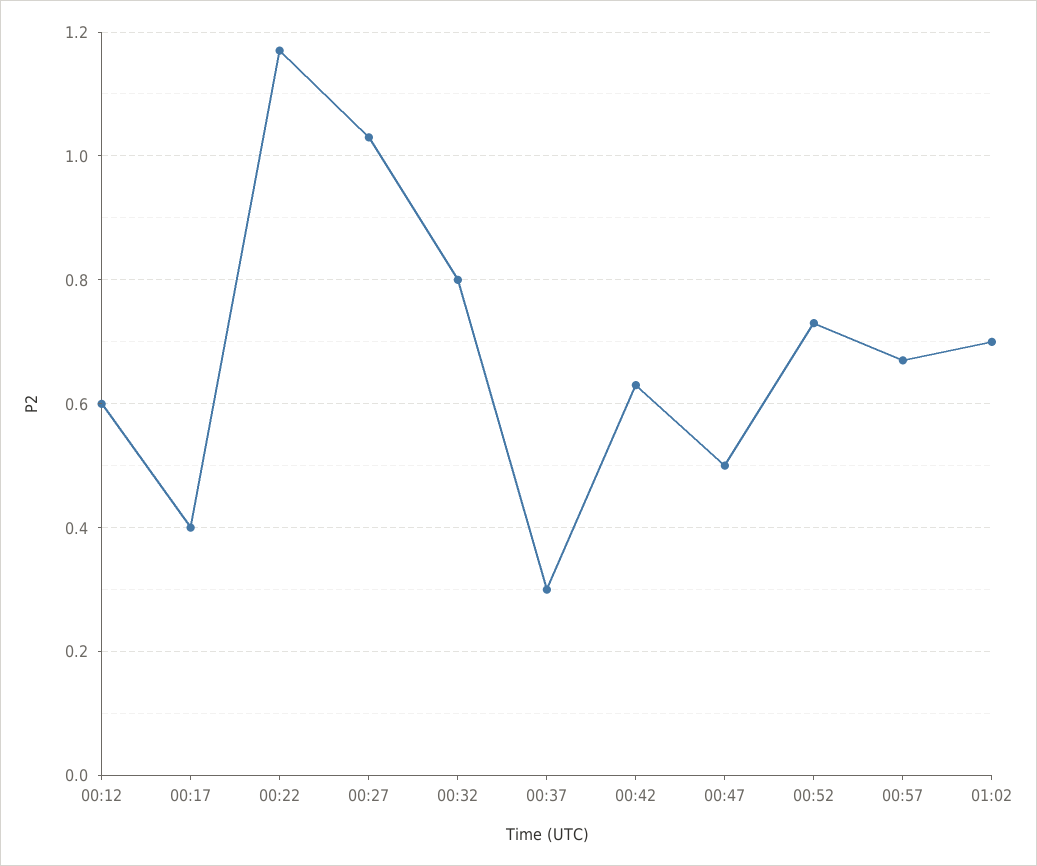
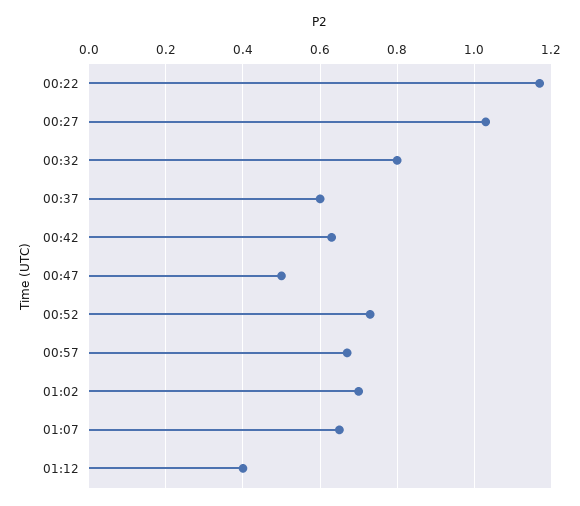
00:12: 0.6 -> none
00:17: 0.4 -> none
00:37: 0.3 -> 0.6
01:07: none -> 0.65
01:12: none -> 0.4

